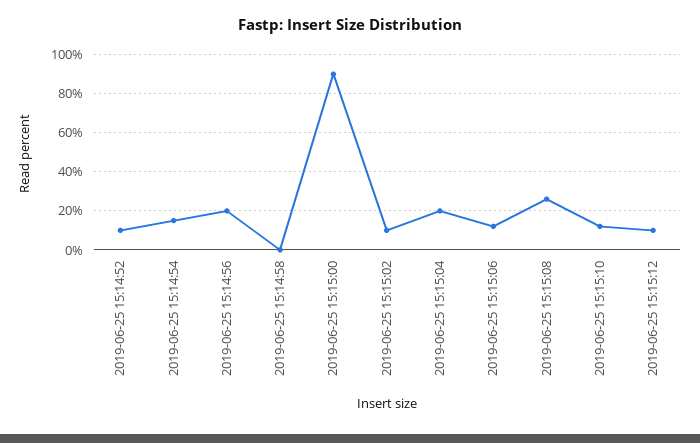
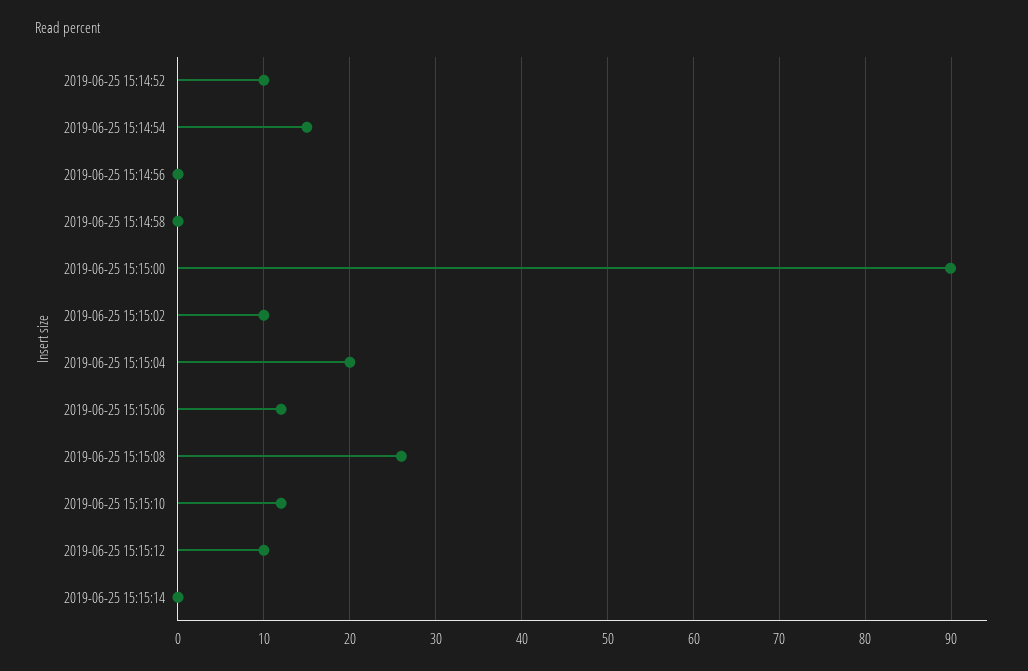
2019-06-25 15:14:56: 20 -> 0
2019-06-25 15:15:14: none -> 0

